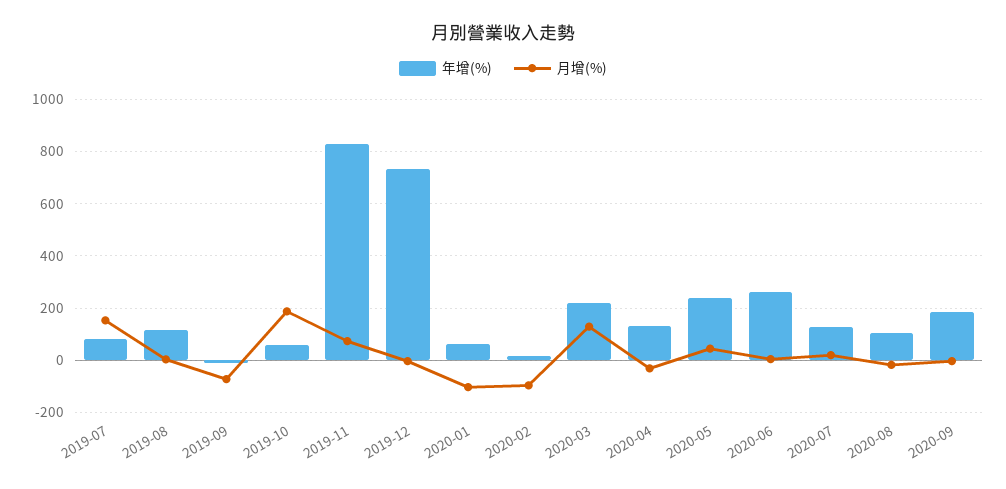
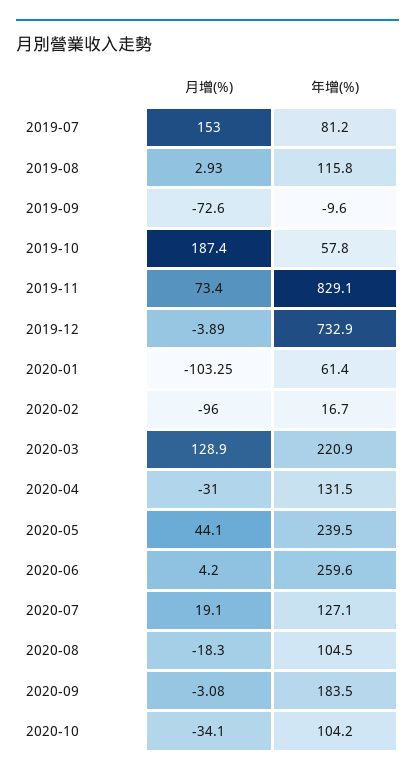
月增(%), 2020-10: none -> -34.1
年增(%), 2020-10: none -> 104.2

